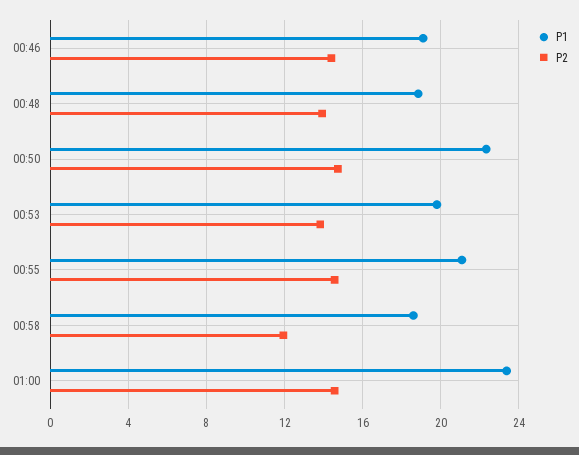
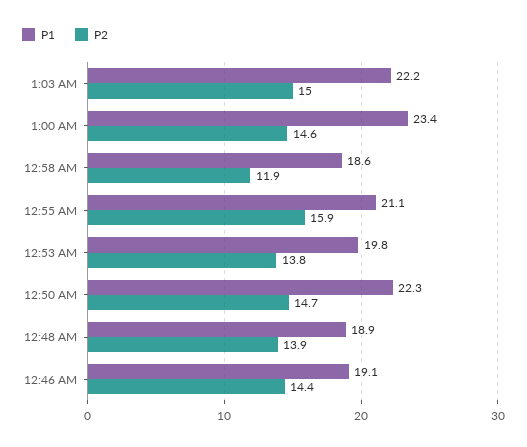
P2, 00:55: 14.5 -> 15.9
P1, 1:03 AM: none -> 22.2
P2, 1:03 AM: none -> 15

